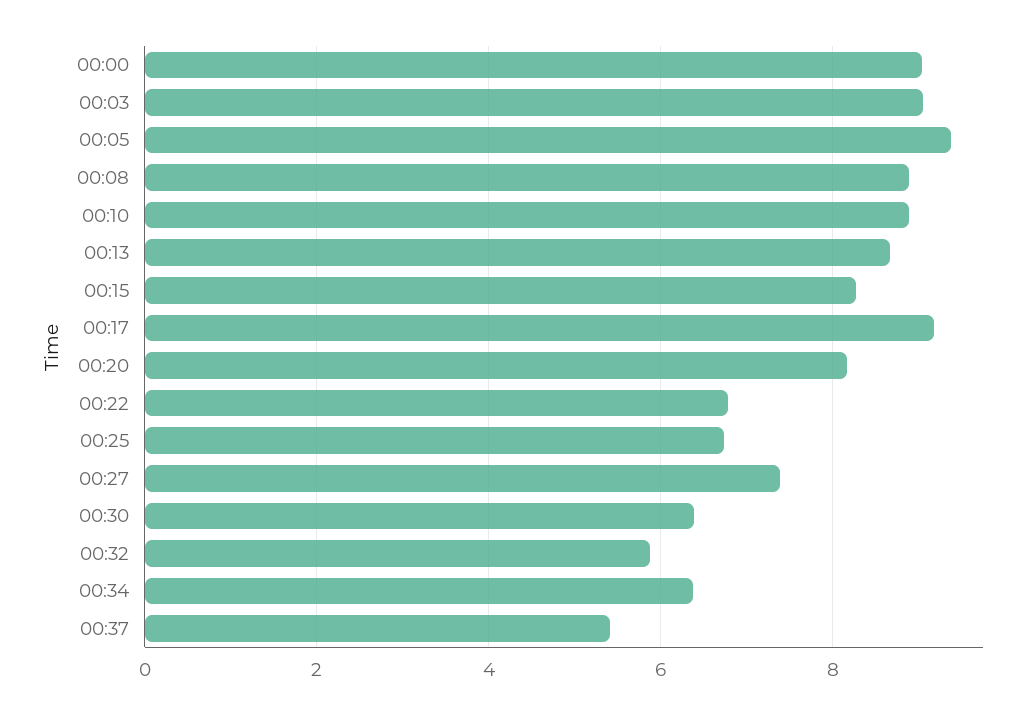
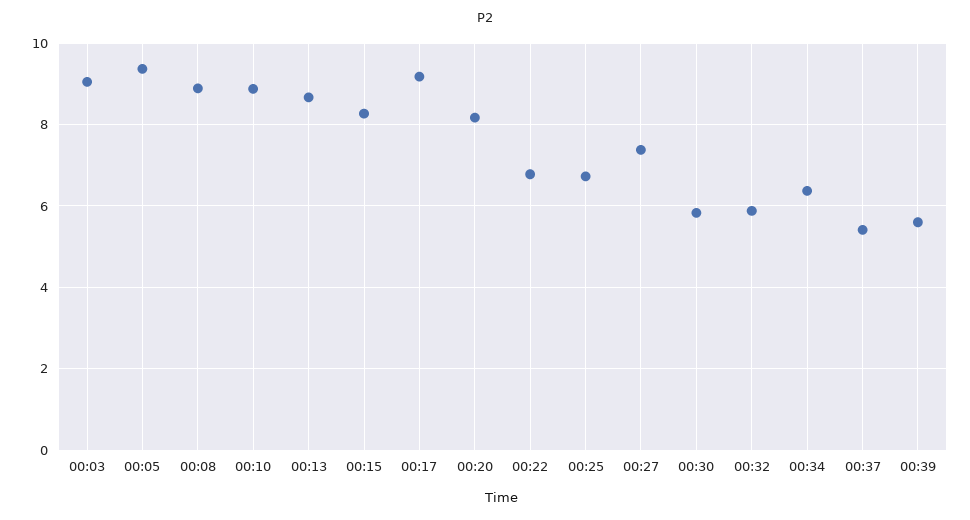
00:00: 9 -> none
00:30: 6.4 -> 5.8
00:39: none -> 5.6

